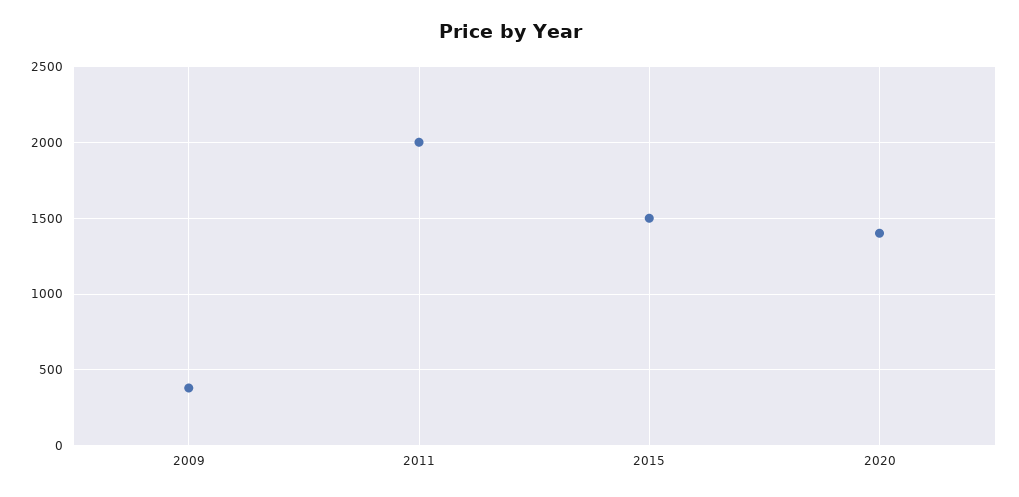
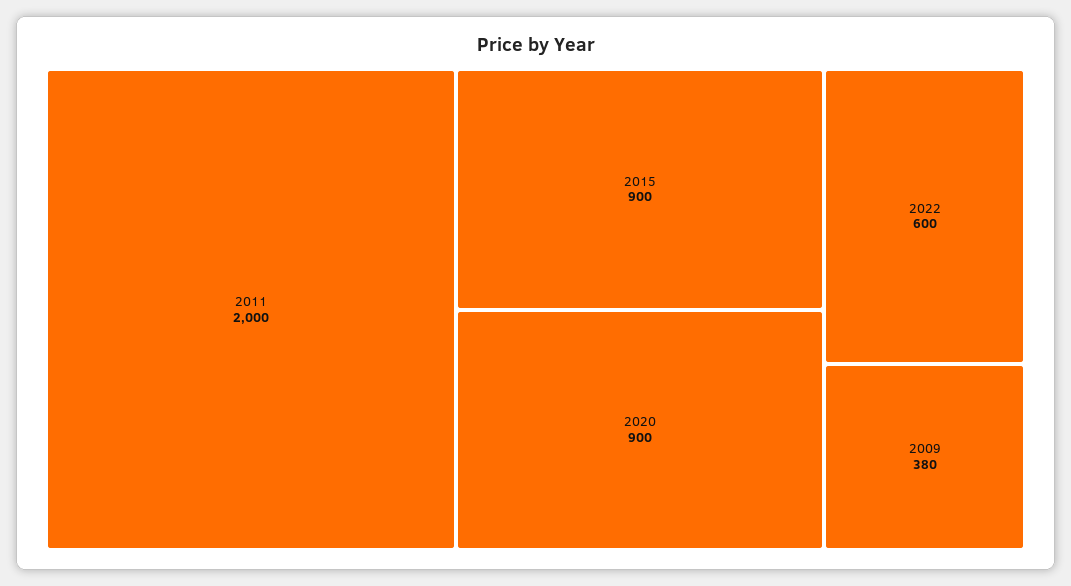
2015: 1500 -> 900
2020: 1400 -> 900
2022: none -> 600

